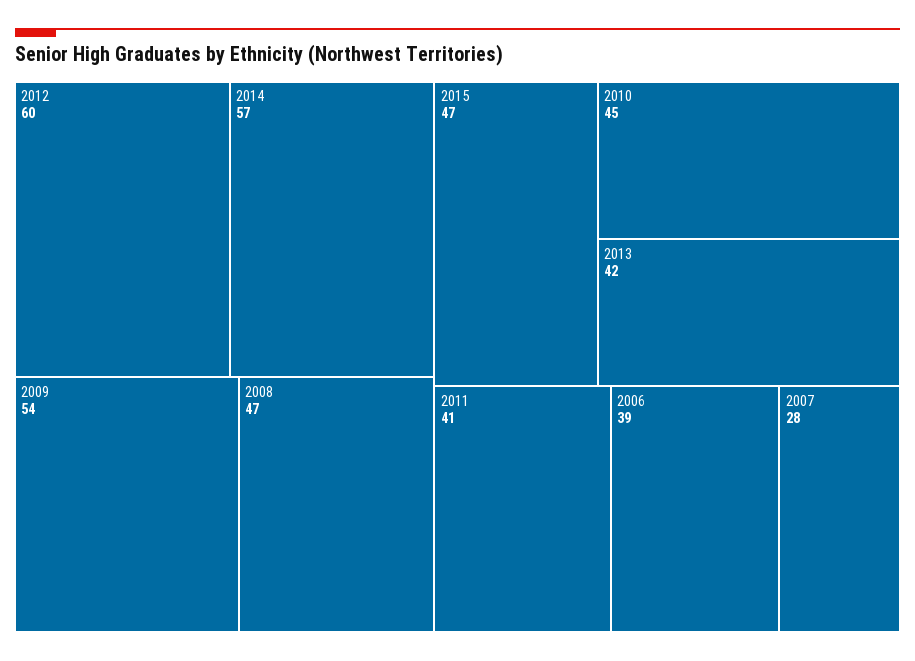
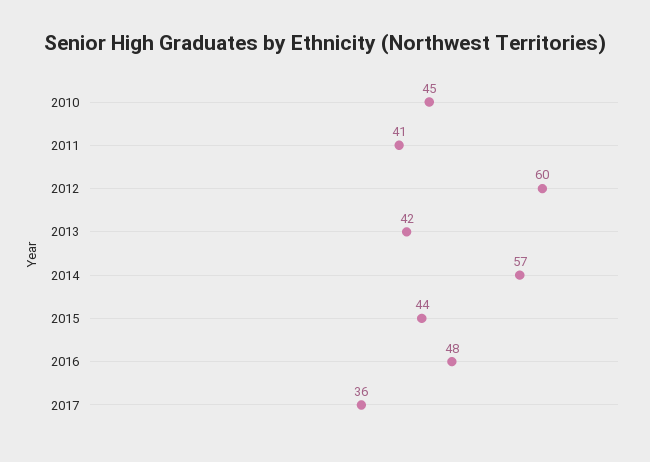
2009: 54 -> none
2008: 47 -> none
2015: 47 -> 44
2006: 39 -> none
2007: 28 -> none
2016: none -> 48
2017: none -> 36

